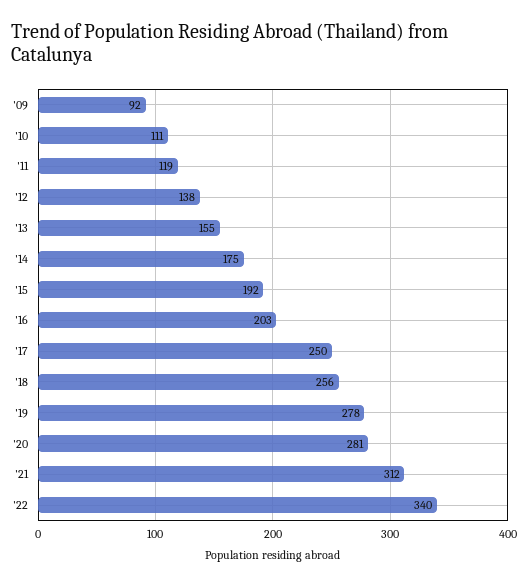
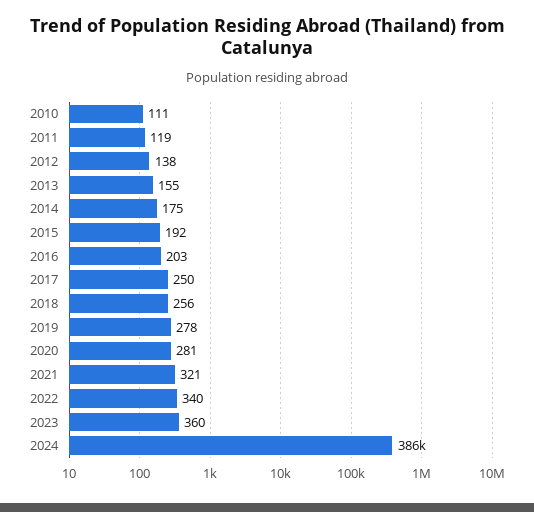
'09: 92 -> none
'21: 312 -> 321
2023: none -> 360
2024: none -> 386000

